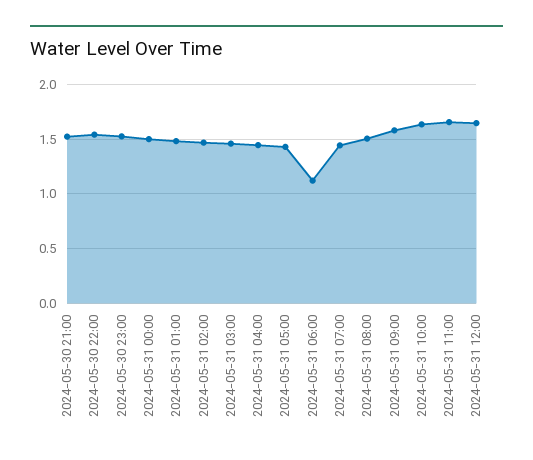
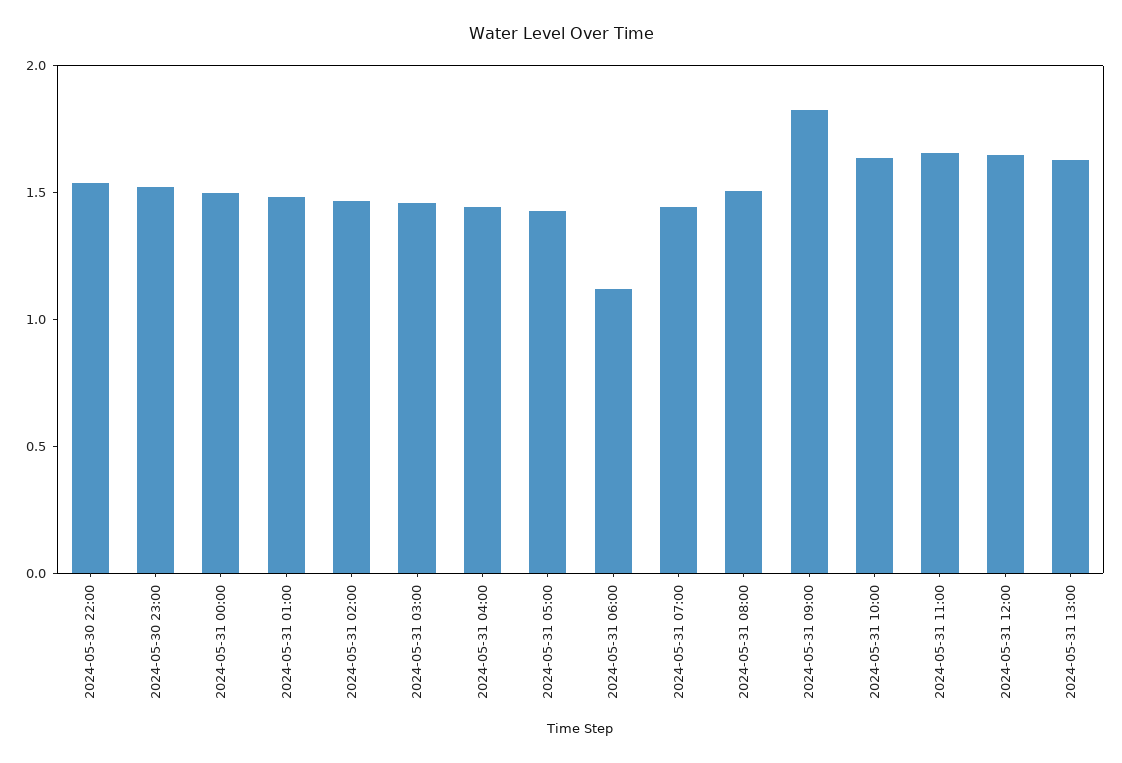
2024-05-30 21:00: 1.5 -> none
2024-05-31 09:00: 1.6 -> 1.8
2024-05-31 13:00: none -> 1.6

